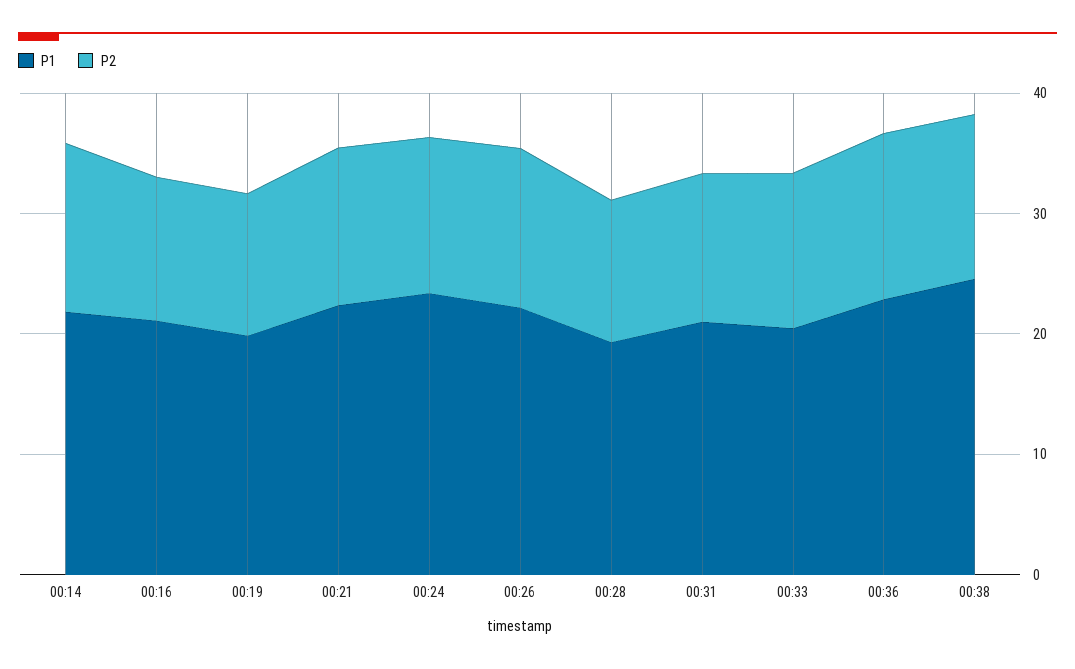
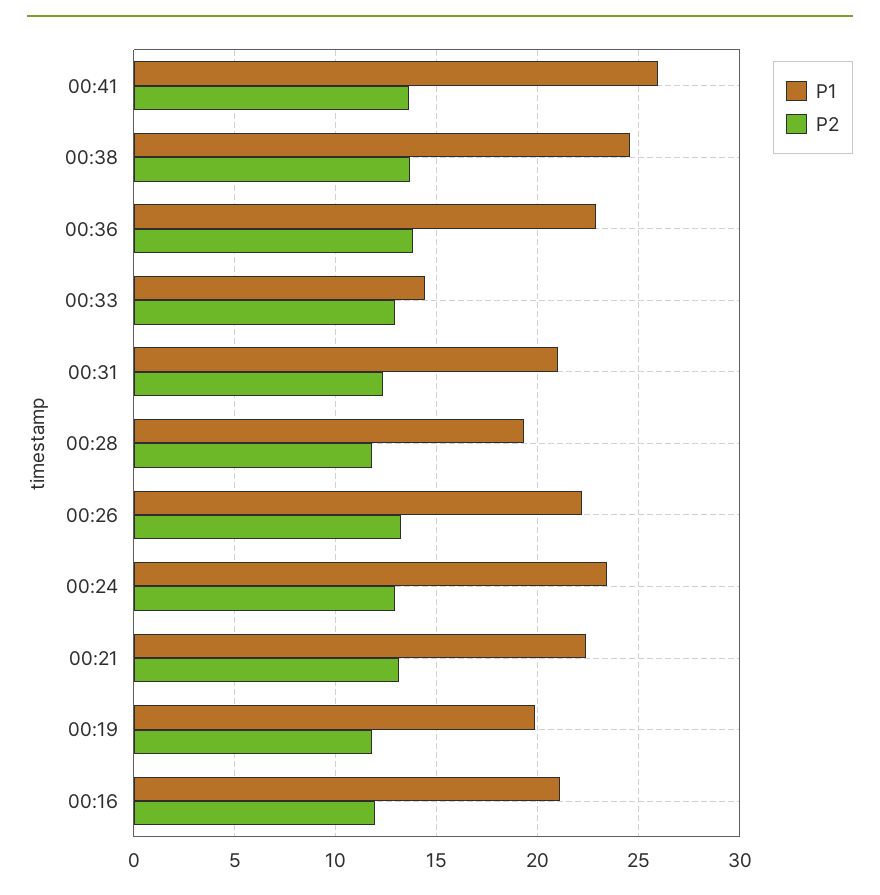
P1, 00:14: 22 -> none
P2, 00:14: 14 -> none
P1, 00:33: 20 -> 14.5
P1, 00:41: none -> 26
P2, 00:41: none -> 13.5

